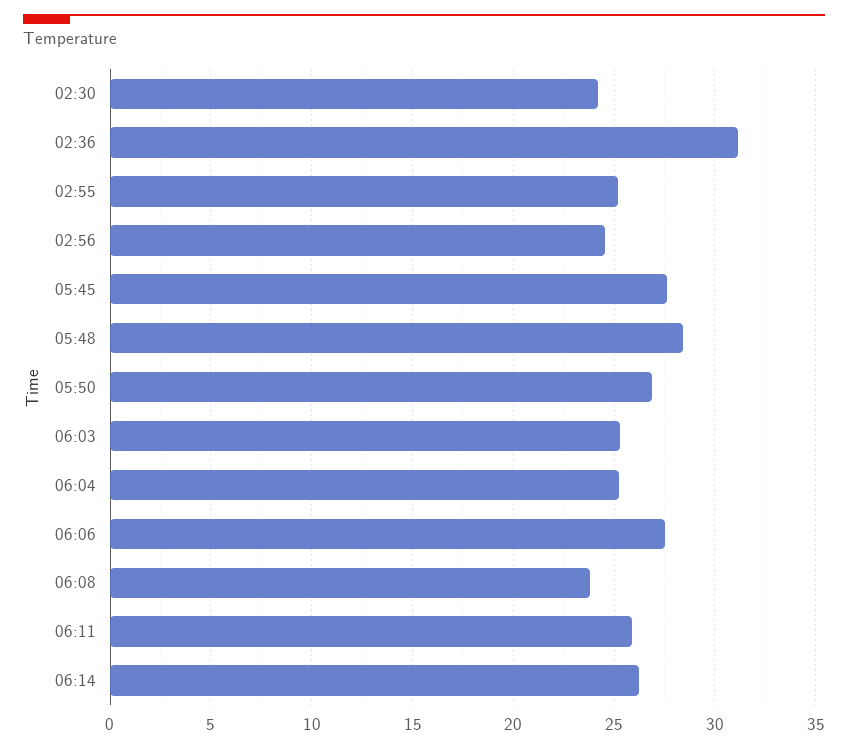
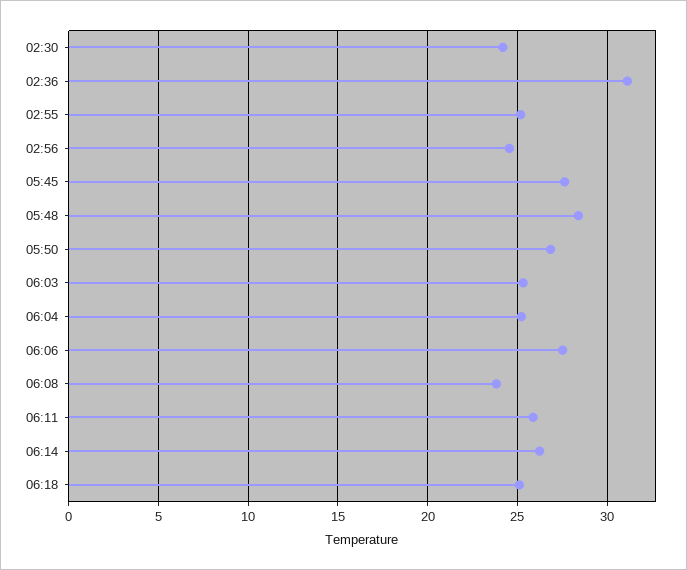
06:18: none -> 25

